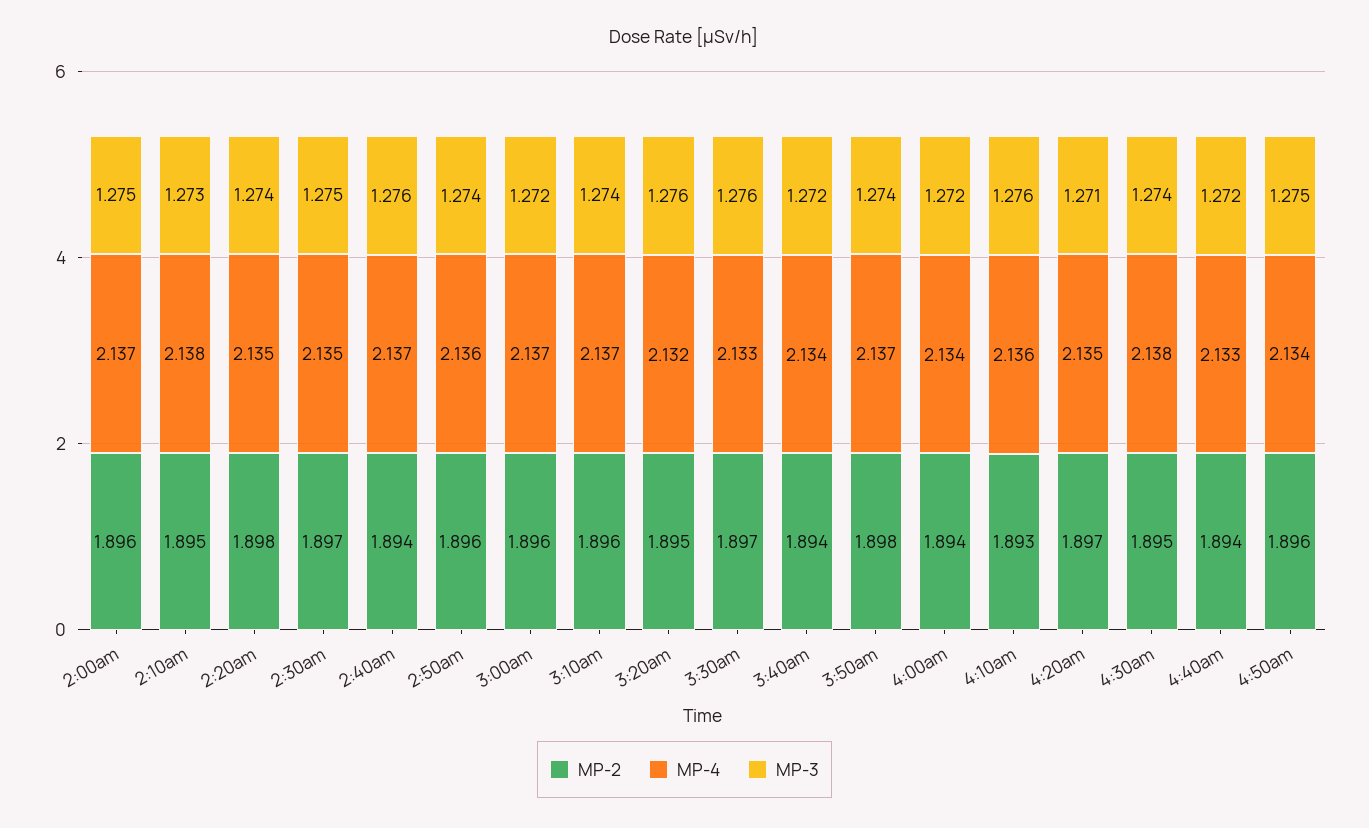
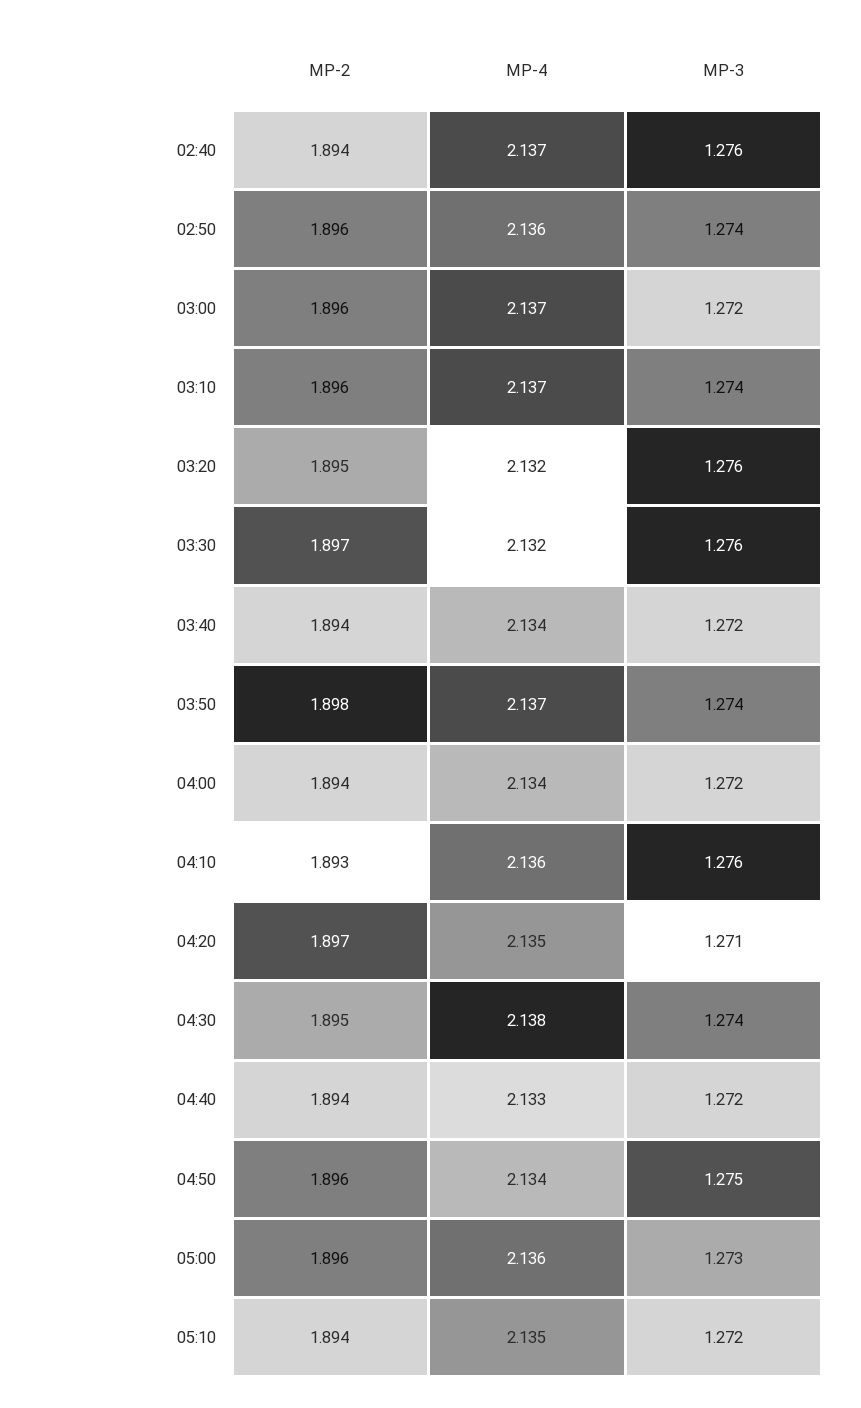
MP-2, 2:00am: 1.896 -> none
MP-4, 2:00am: 2.137 -> none
MP-3, 2:00am: 1.275 -> none
MP-2, 2:10am: 1.895 -> none
MP-4, 2:10am: 2.138 -> none
MP-3, 2:10am: 1.273 -> none
MP-2, 2:20am: 1.898 -> none
MP-4, 2:20am: 2.135 -> none
MP-3, 2:20am: 1.274 -> none
MP-2, 2:30am: 1.897 -> none
MP-4, 2:30am: 2.135 -> none
MP-3, 2:30am: 1.275 -> none
MP-4, 3:30am: 2.133 -> 2.132
MP-2, 05:00: none -> 1.896
MP-4, 05:00: none -> 2.136
MP-3, 05:00: none -> 1.273
MP-2, 05:10: none -> 1.894
MP-4, 05:10: none -> 2.135
MP-3, 05:10: none -> 1.272

